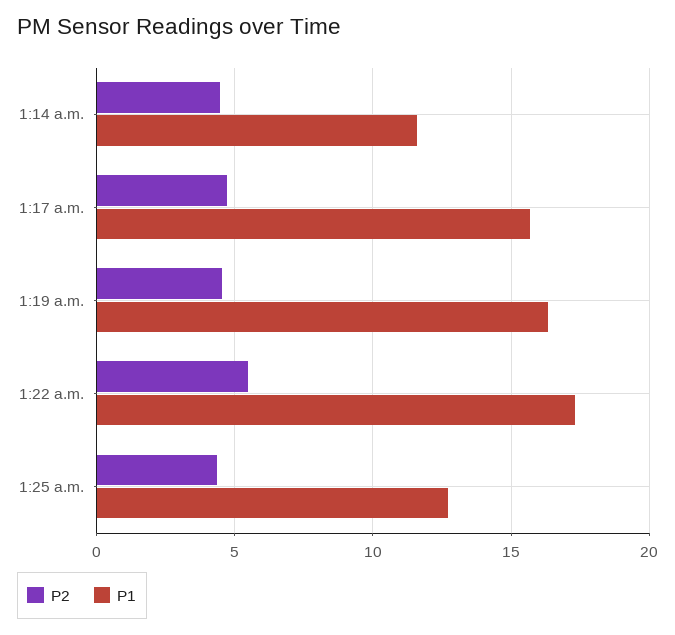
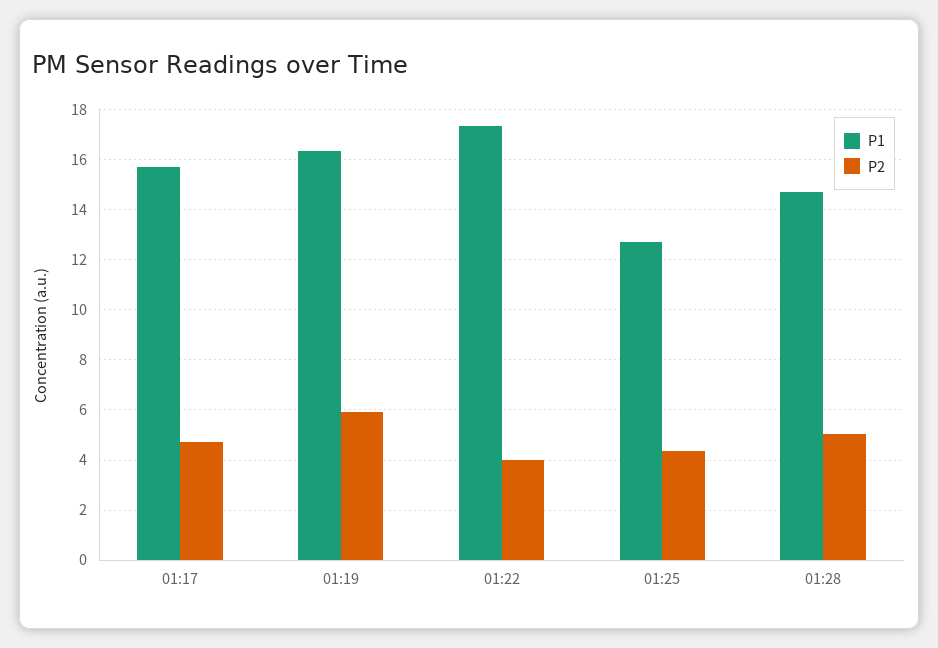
P2, 1:14 a.m.: 4.5 -> none
P1, 1:14 a.m.: 11.5 -> none
P2, 1:19 a.m.: 4.5 -> 6
P2, 1:22 a.m.: 5.5 -> 4
P1, 01:28: none -> 14.75
P2, 01:28: none -> 5

